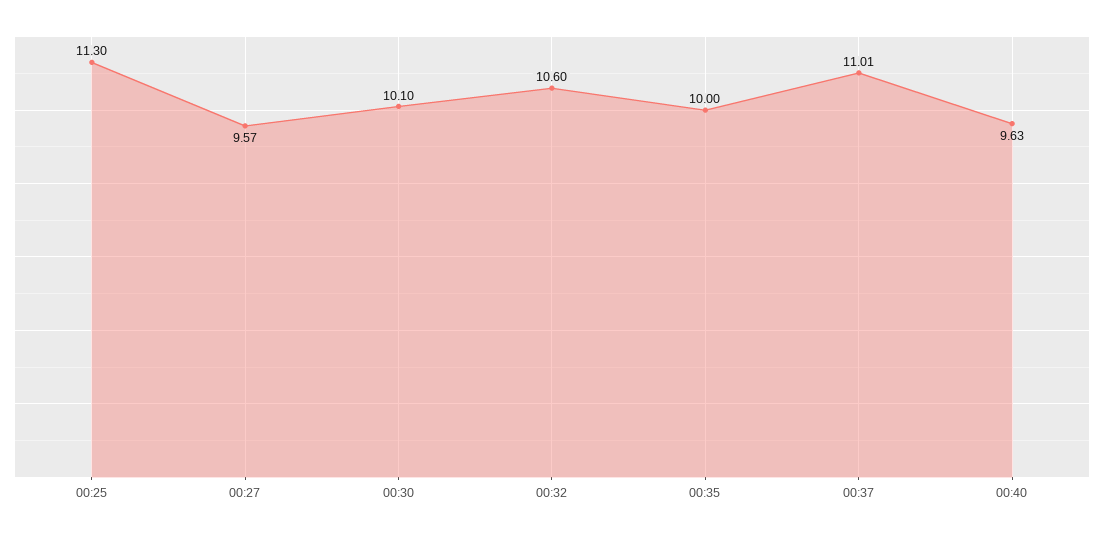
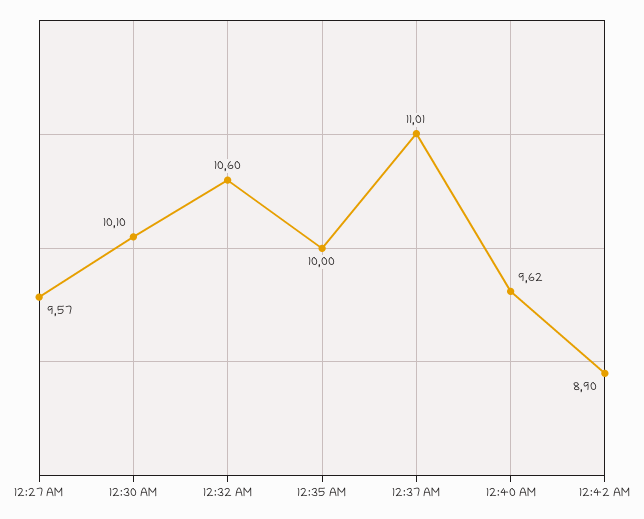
00:25: 11.3 -> none
00:40: 9.63 -> 9.62
12:42 AM: none -> 8.9

